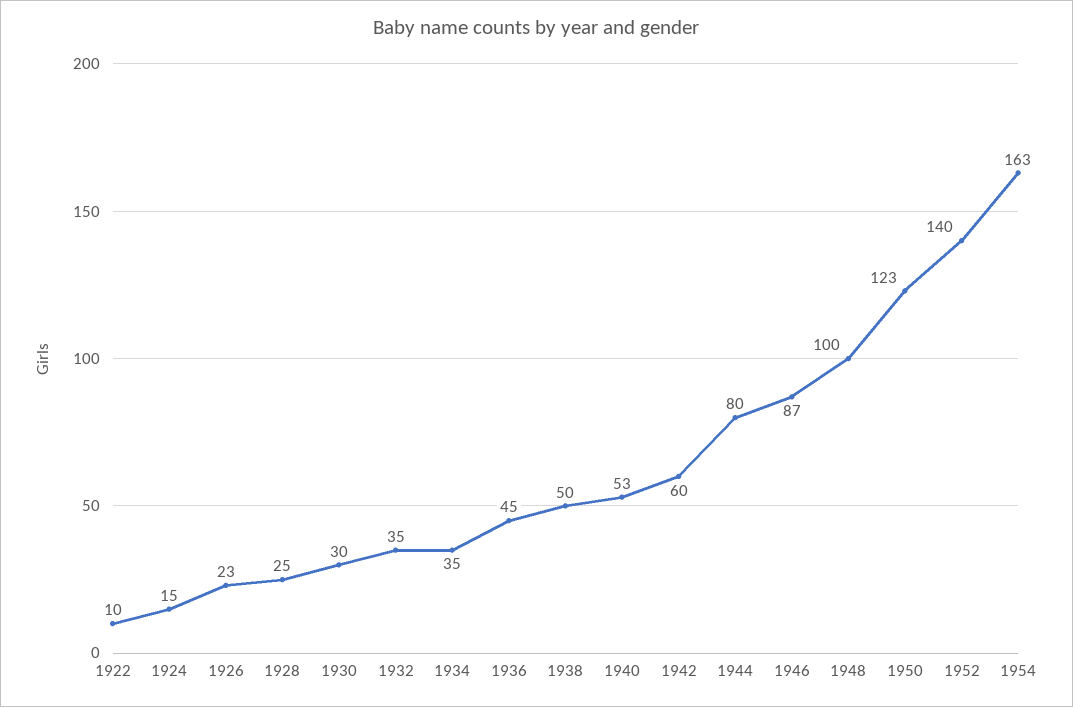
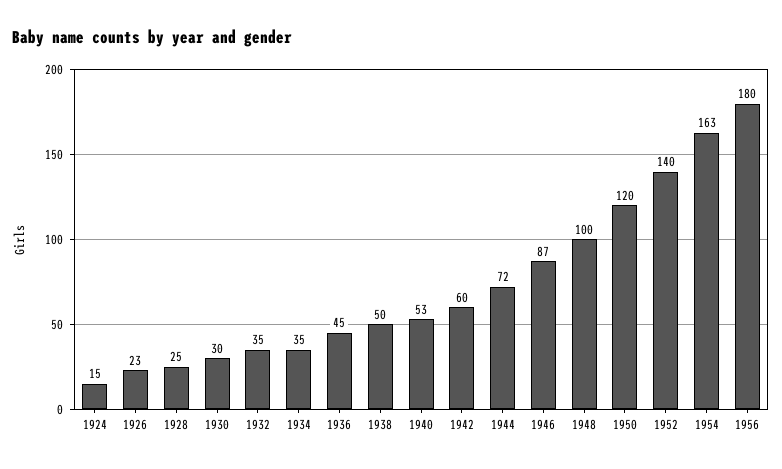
1922: 10 -> none
1944: 80 -> 72
1950: 123 -> 120
1956: none -> 180

